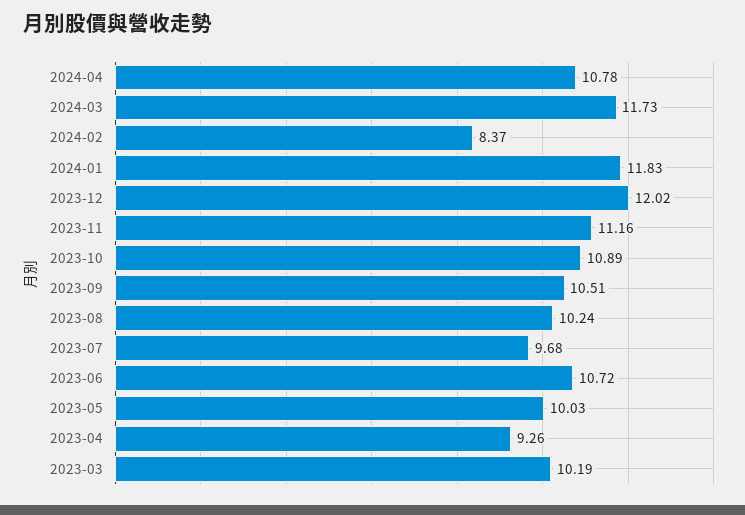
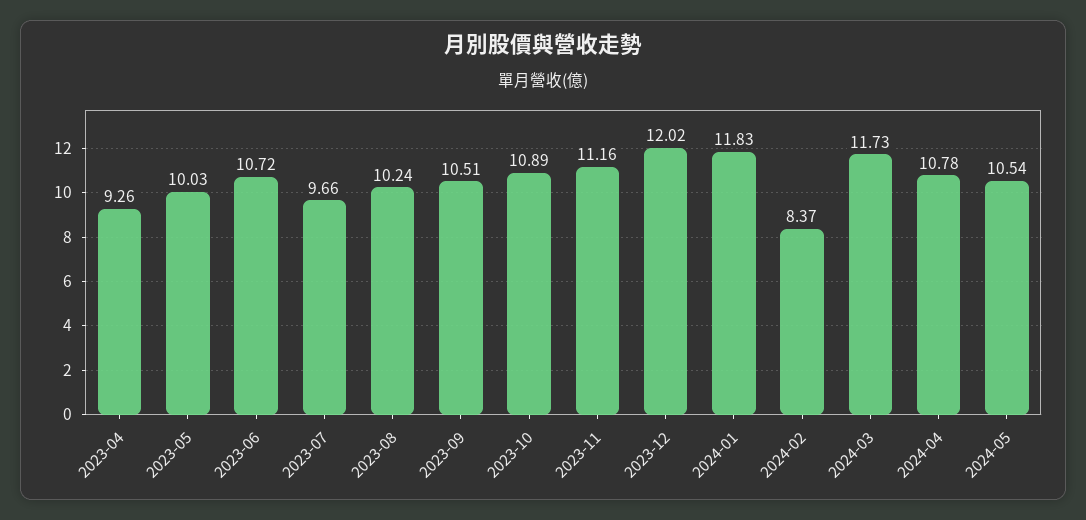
2023-07: 9.68 -> 9.66
2023-03: 10.19 -> none
2024-05: none -> 10.54

